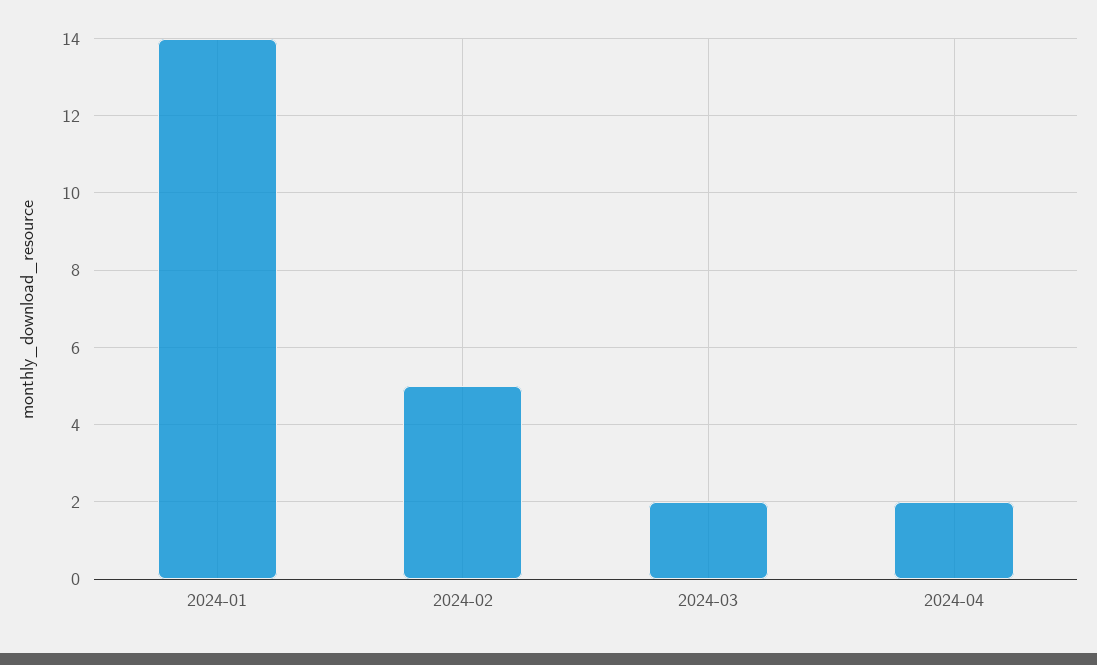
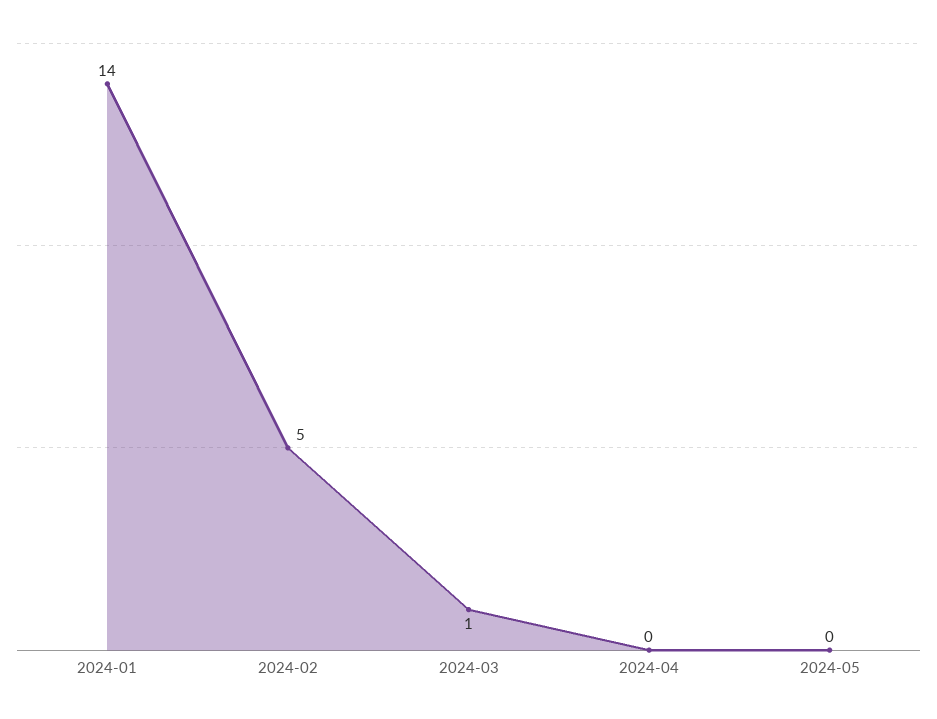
2024-03: 2 -> 1
2024-04: 2 -> 0
2024-05: none -> 0

